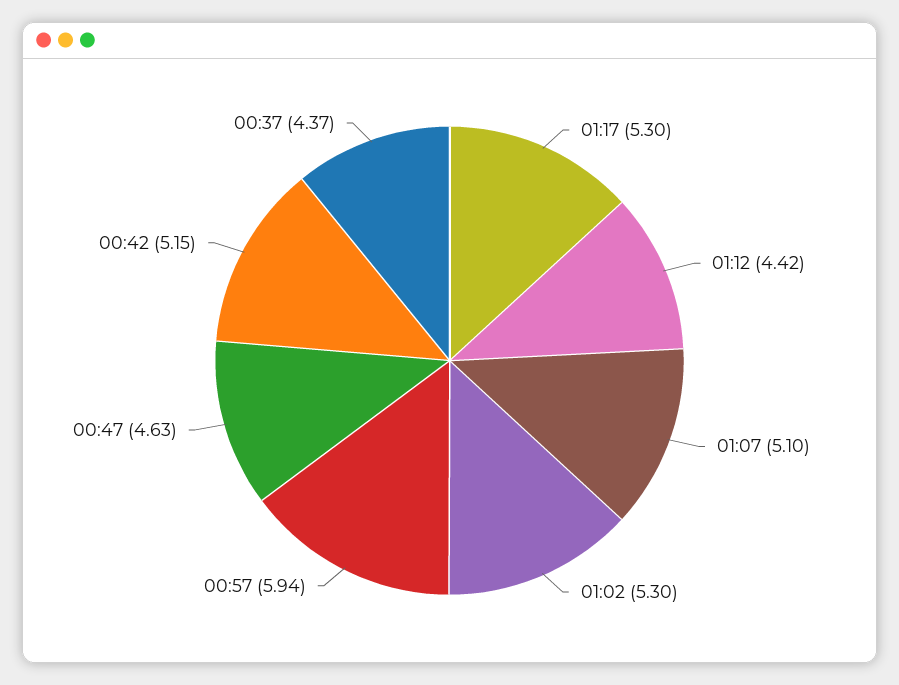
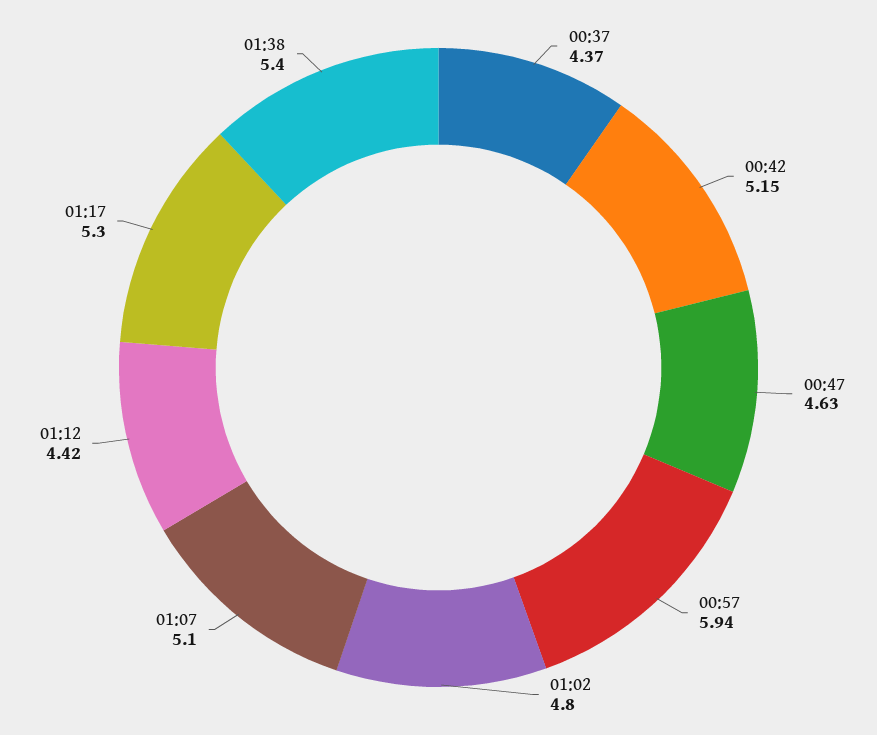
01:02: 5.3 -> 4.8
01:38: none -> 5.4

